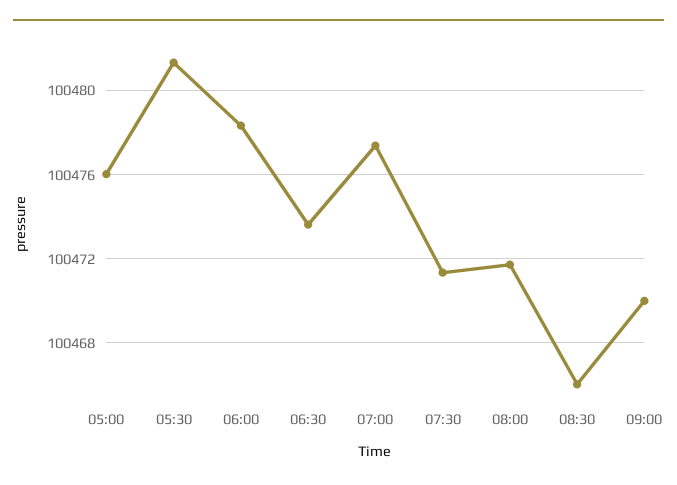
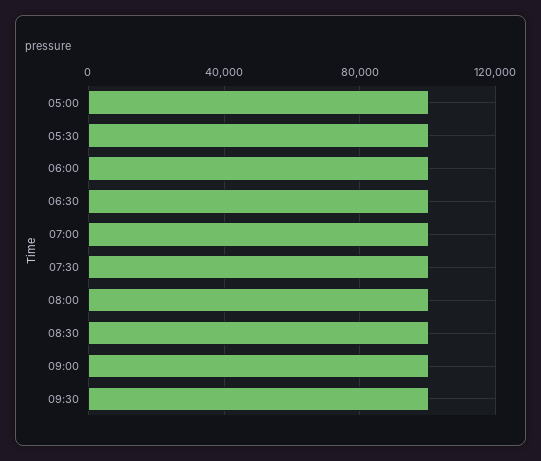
09:30: none -> 100000

